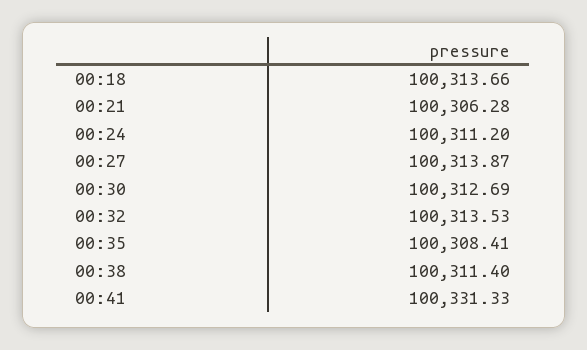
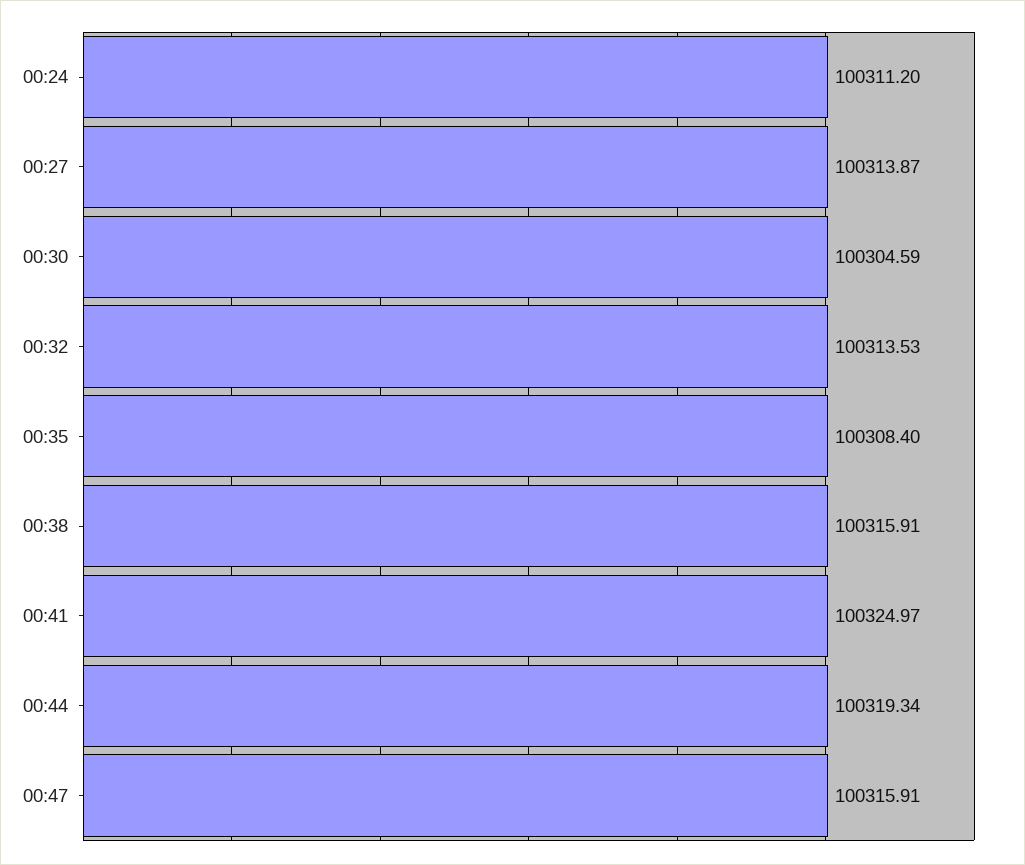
00:18: 100313.66 -> none
00:21: 100306.28 -> none
00:30: 100312.69 -> 100304.59
00:35: 100308.41 -> 100308.4
00:38: 100311.4 -> 100315.91
00:41: 100331.33 -> 100324.97
00:44: none -> 100319.34
00:47: none -> 100315.91

